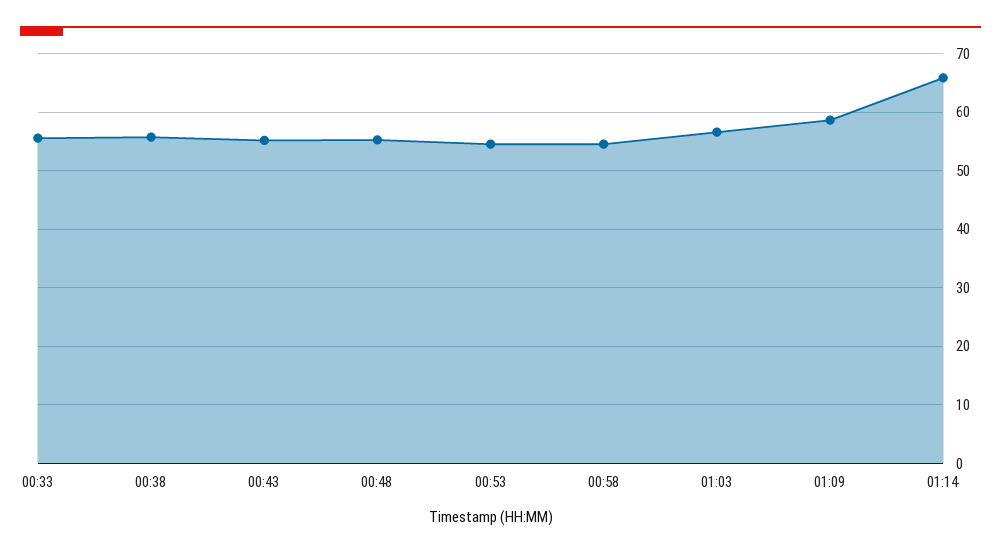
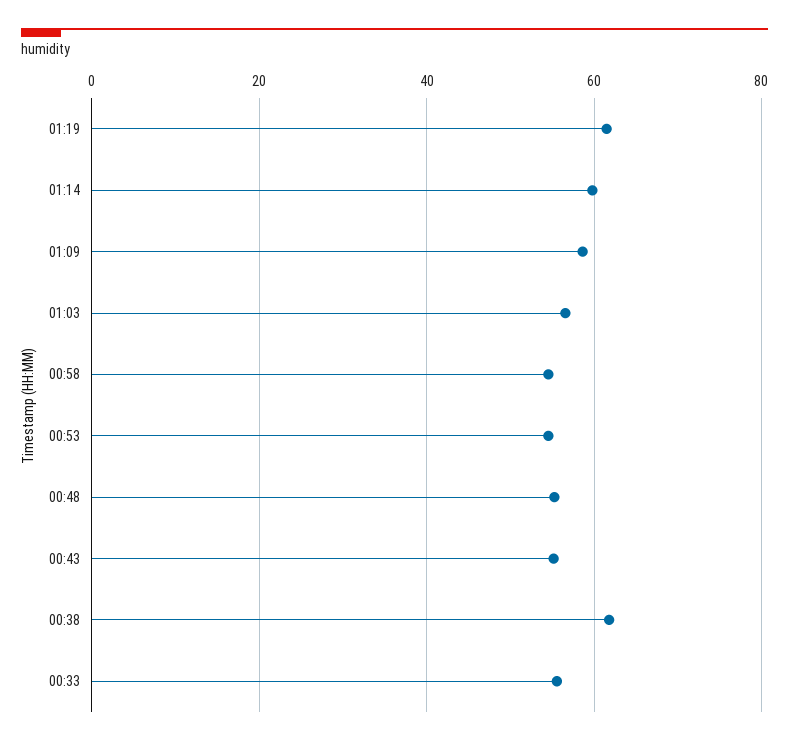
00:38: 56 -> 62
01:14: 66 -> 60
01:19: none -> 62

